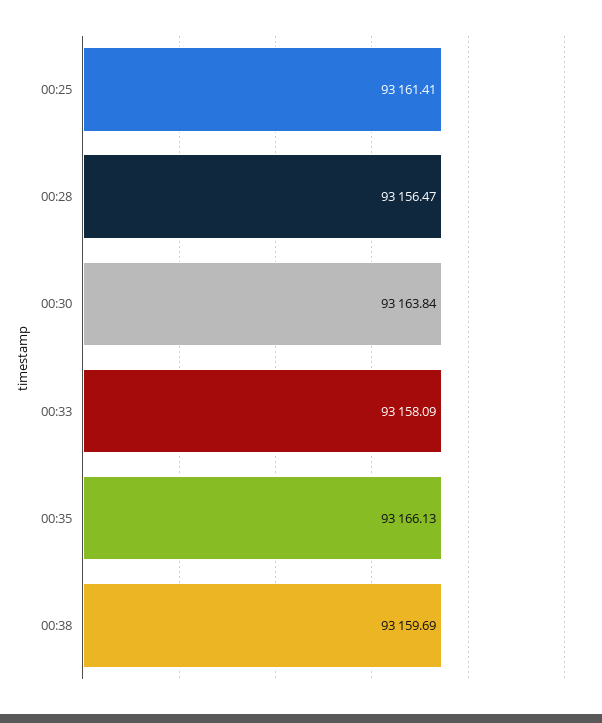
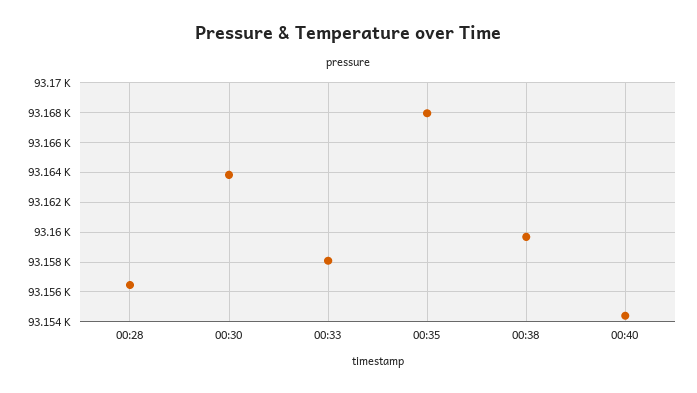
00:25: 93161.41 -> none
00:35: 93166.13 -> 93168
00:40: none -> 93154.5

